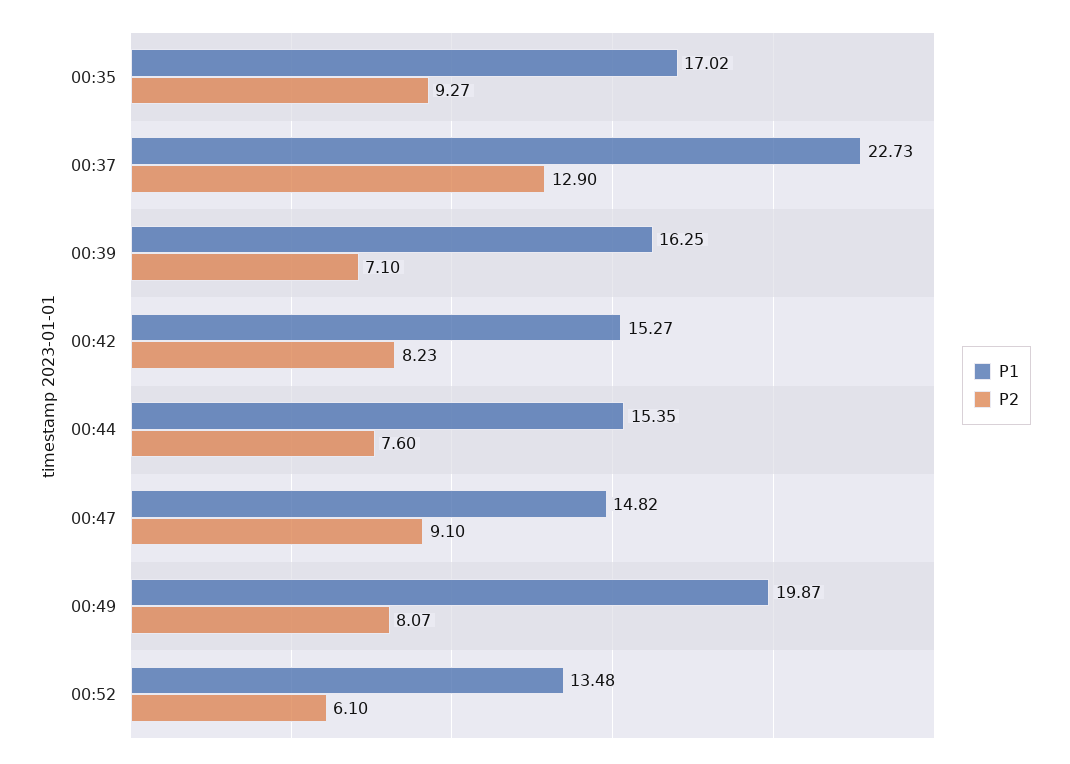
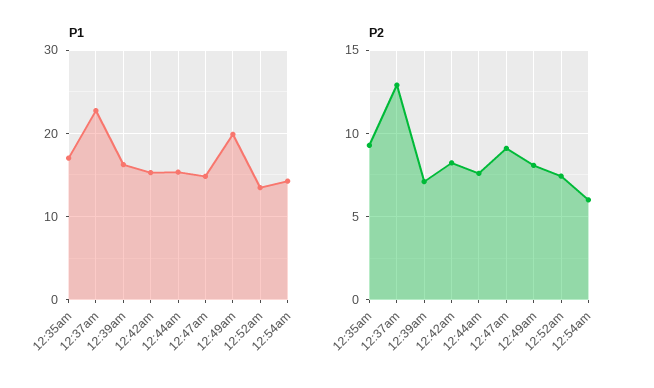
P2, 00:52: 6.1 -> 7.5
P1, 12:54am: none -> 14
P2, 12:54am: none -> 6

